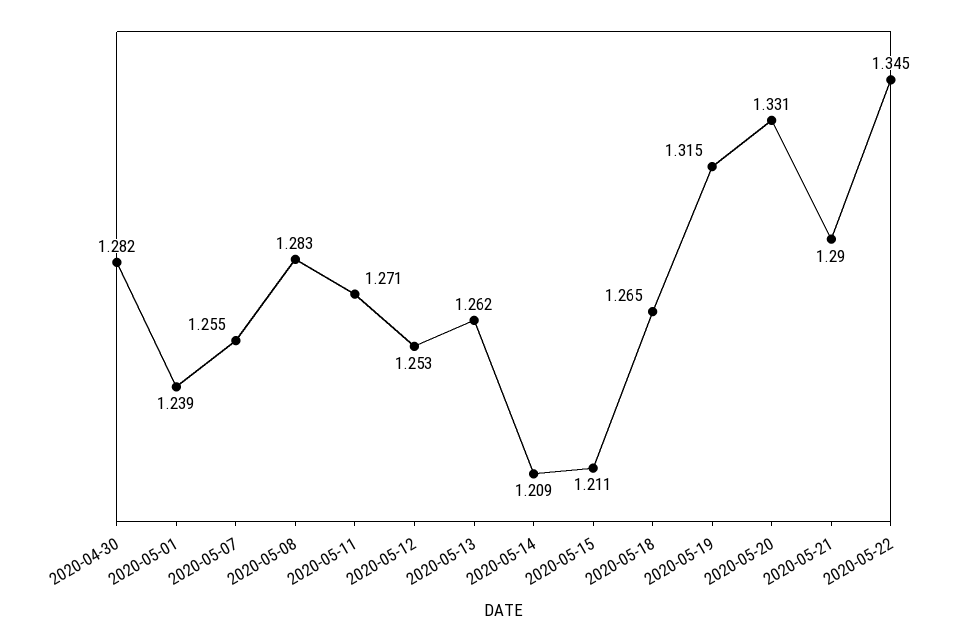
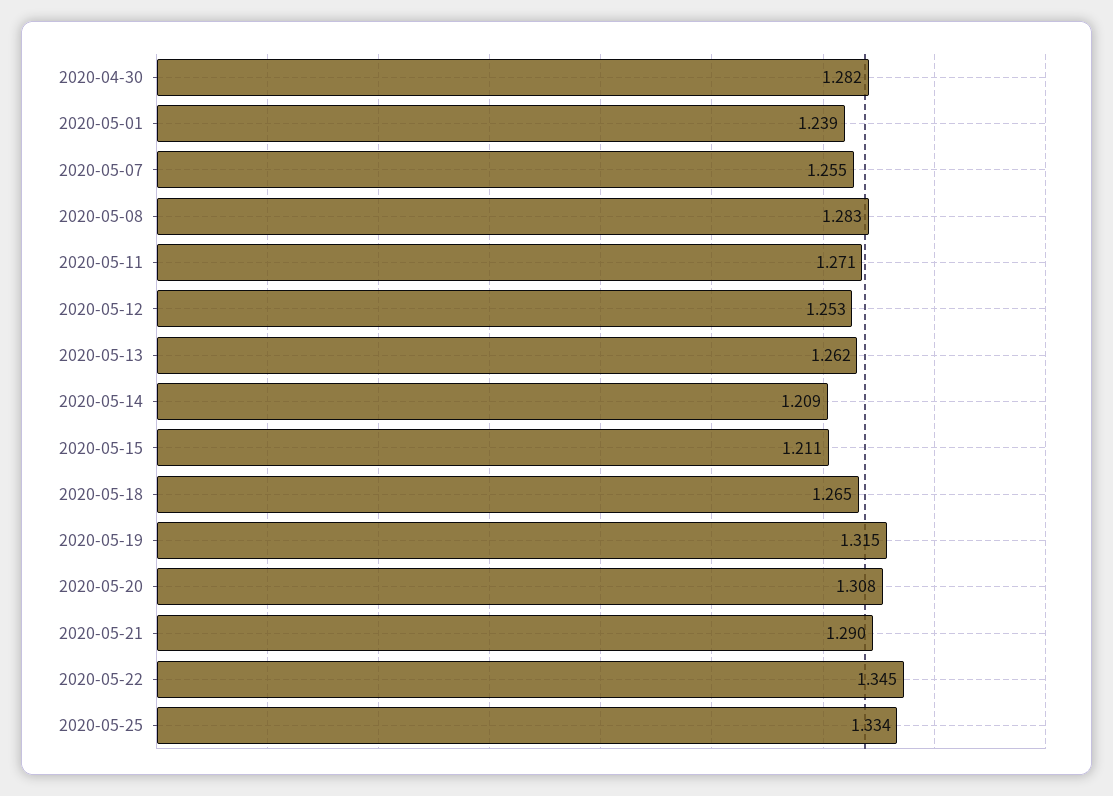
2020-05-20: 1.331 -> 1.308
2020-05-25: none -> 1.334

